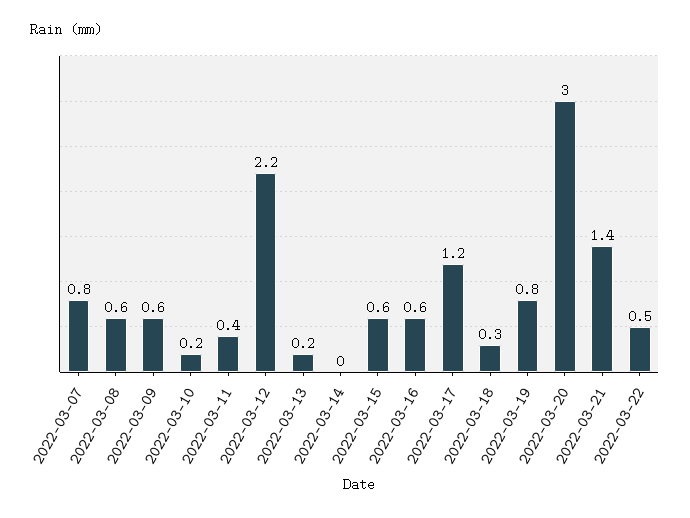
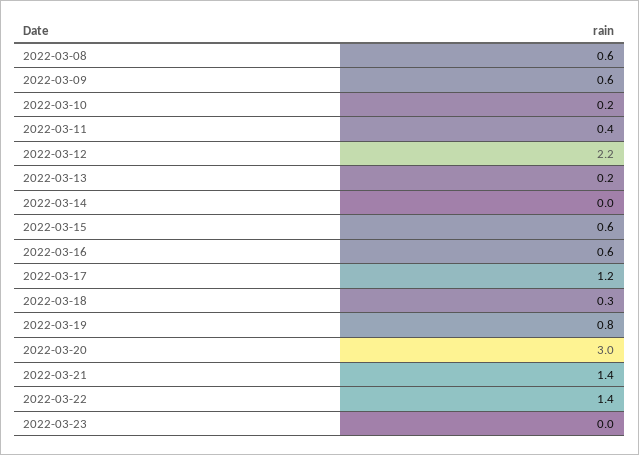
2022-03-07: 0.8 -> none
2022-03-22: 0.5 -> 1.4
2022-03-23: none -> 0

